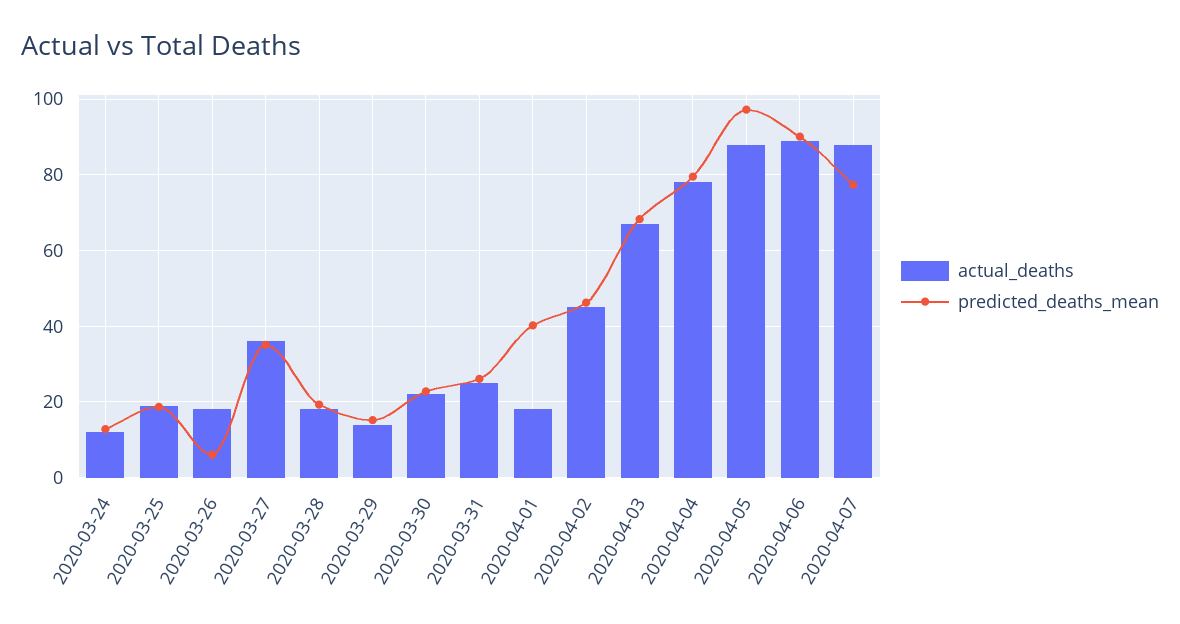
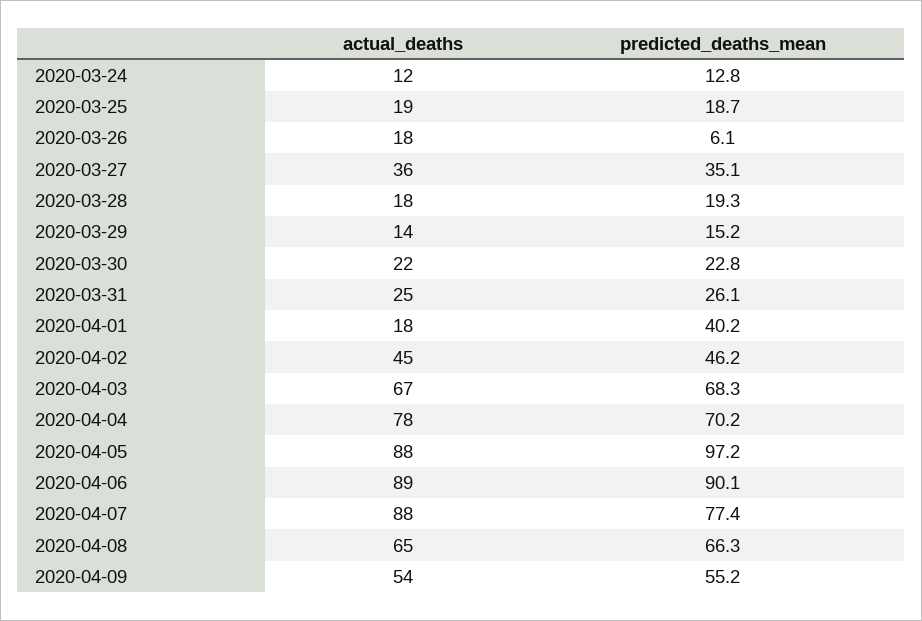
predicted_deaths_mean, 2020-04-04: 80 -> 70.2
actual_deaths, 2020-04-08: none -> 65
predicted_deaths_mean, 2020-04-08: none -> 66.3
actual_deaths, 2020-04-09: none -> 54
predicted_deaths_mean, 2020-04-09: none -> 55.2

